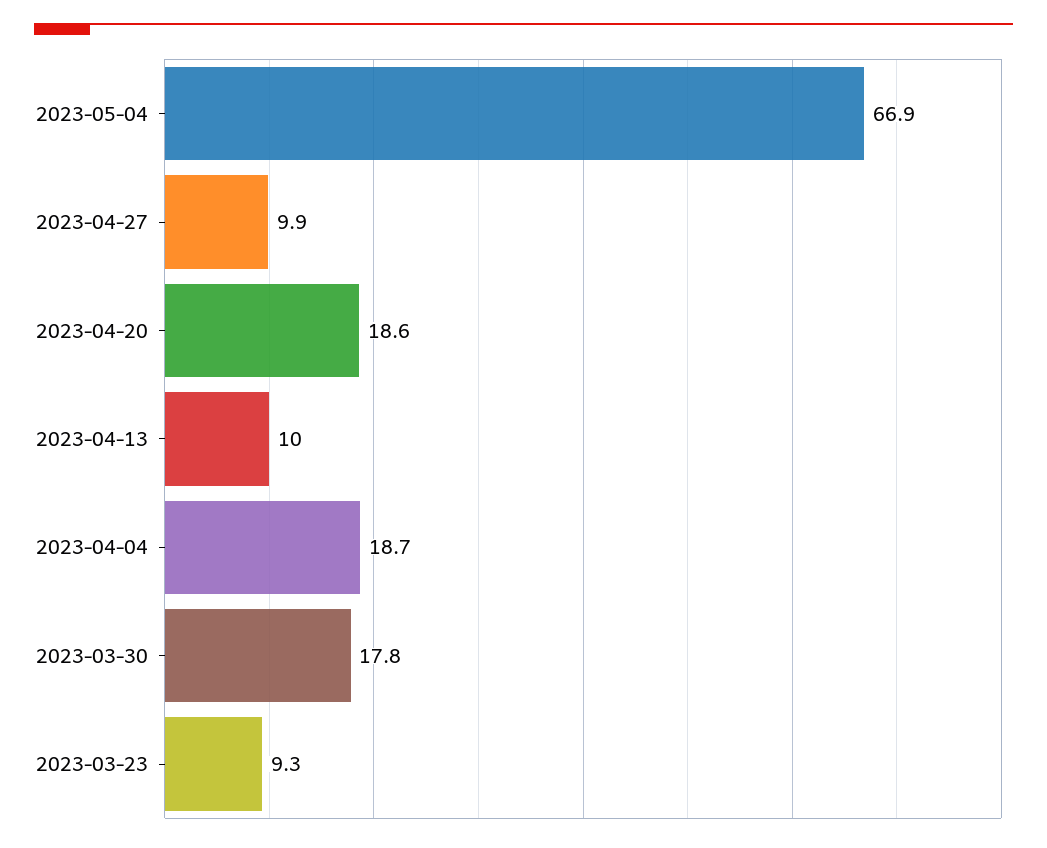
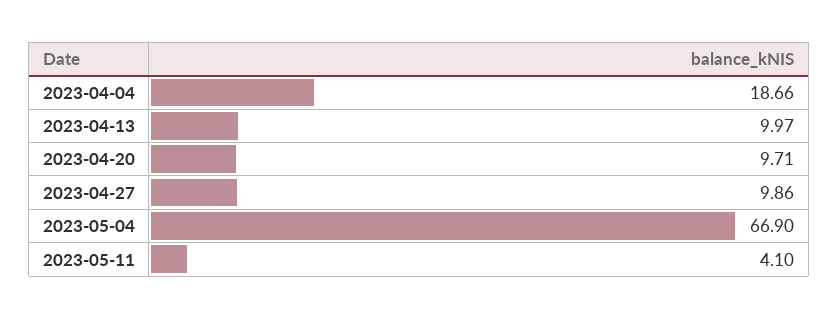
2023-04-20: 18.6 -> 9.71
2023-03-30: 17.8 -> none
2023-03-23: 9.3 -> none
2023-05-11: none -> 4.1

